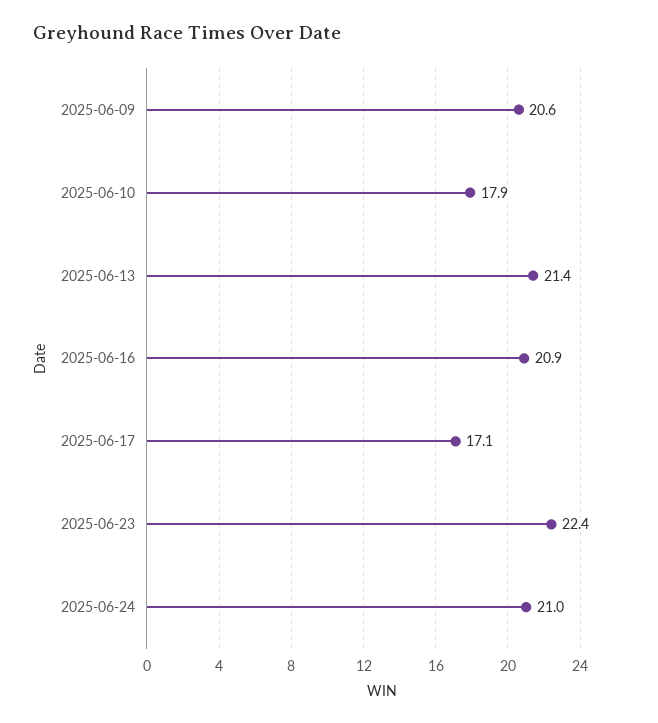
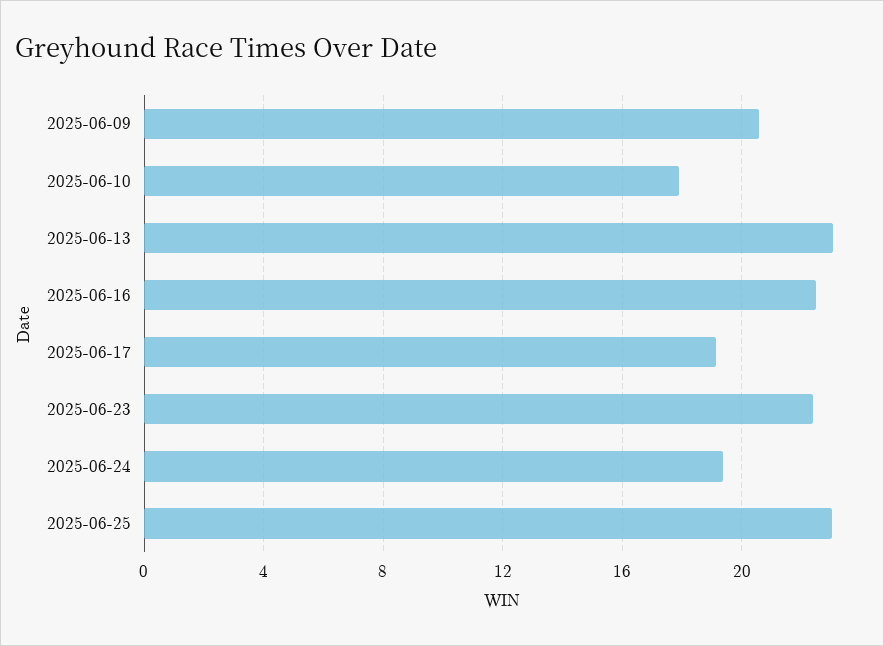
2025-06-13: 21.4 -> 23
2025-06-16: 20.9 -> 22.5
2025-06-17: 17.1 -> 19
2025-06-24: 21 -> 19.5
2025-06-25: none -> 23

